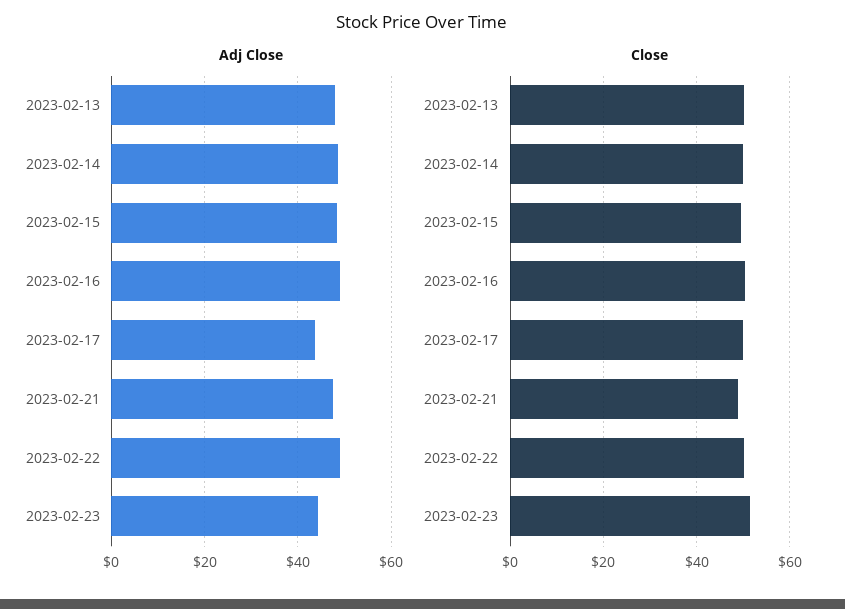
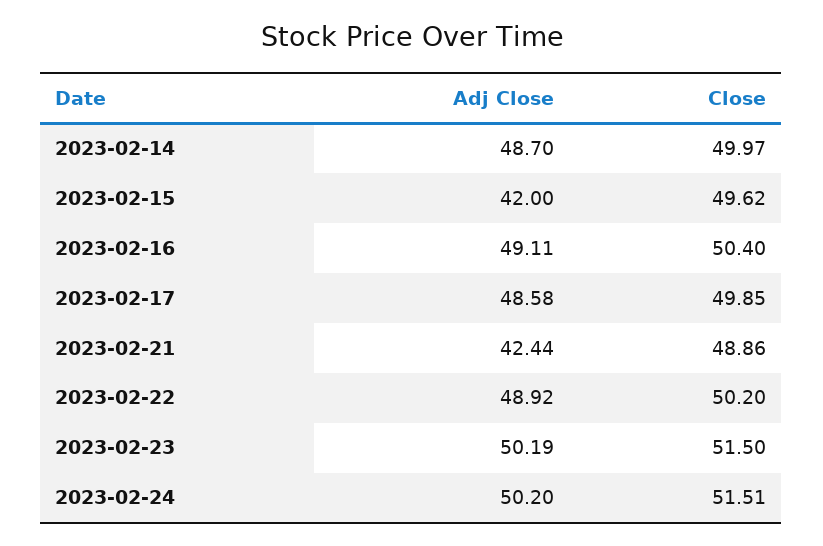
Adj Close, 2023-02-13: 48 -> none
Adj Close, 2023-02-15: 48 -> 42
Adj Close, 2023-02-17: 44 -> 48.58
Adj Close, 2023-02-21: 48 -> 42.44
Adj Close, 2023-02-23: 44 -> 50.19
Close, 2023-02-13: 50 -> none
Adj Close, 2023-02-24: none -> 50.2
Close, 2023-02-24: none -> 51.51

